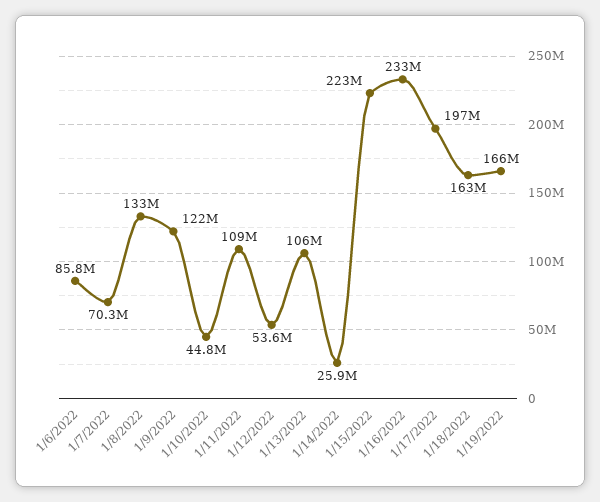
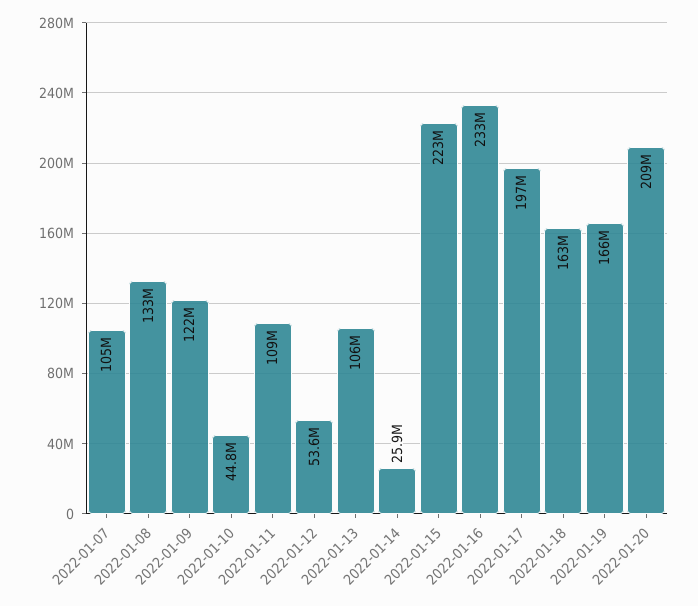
1/6/2022: 85800000 -> none
1/7/2022: 70300000 -> 105000000
2022-01-20: none -> 209000000

